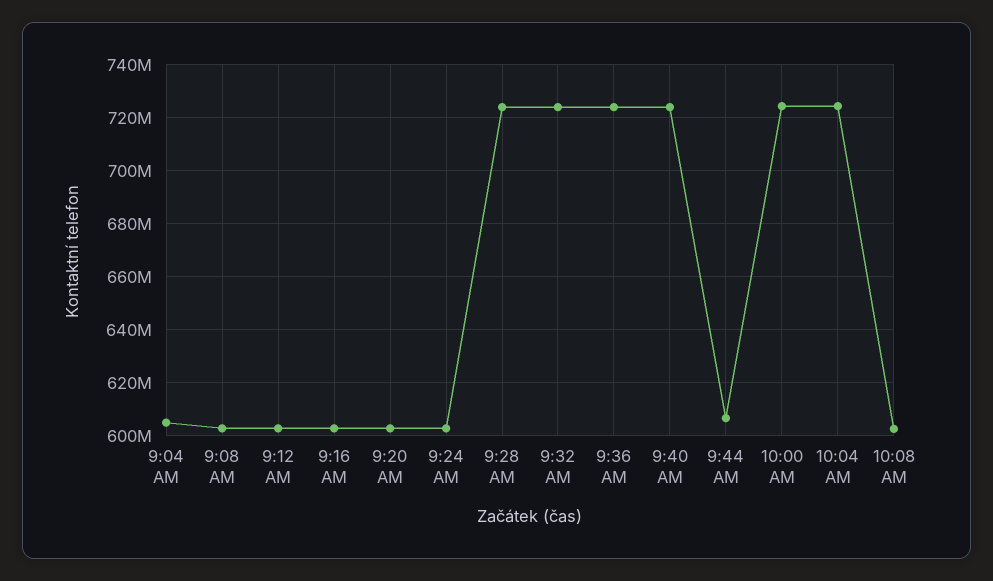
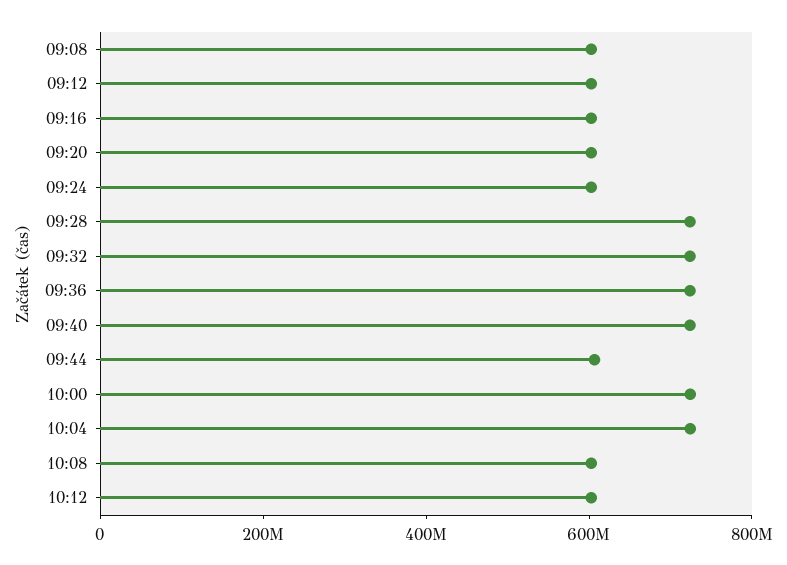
9:04 AM: 605000000 -> none
10:12: none -> 600000000

